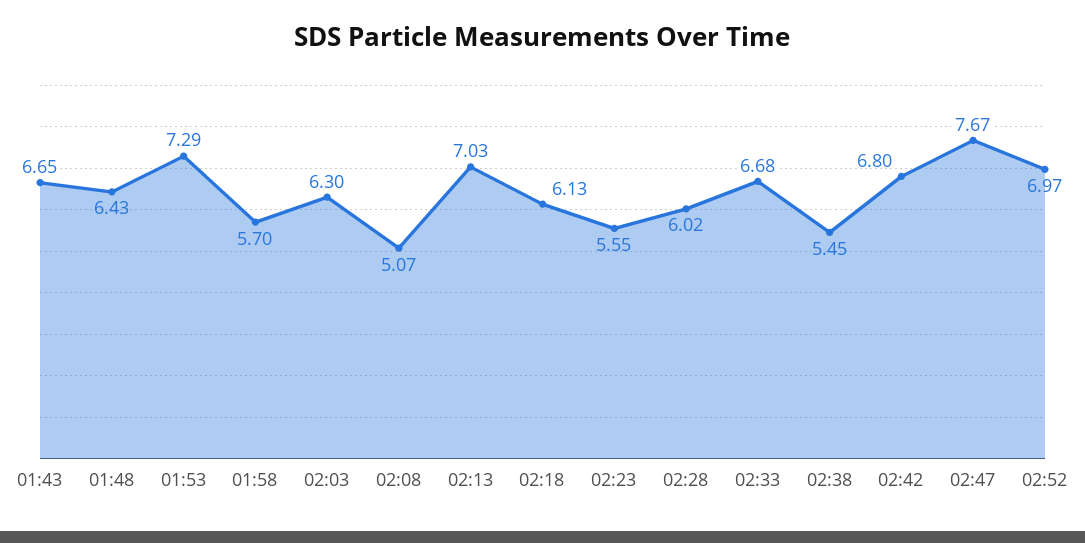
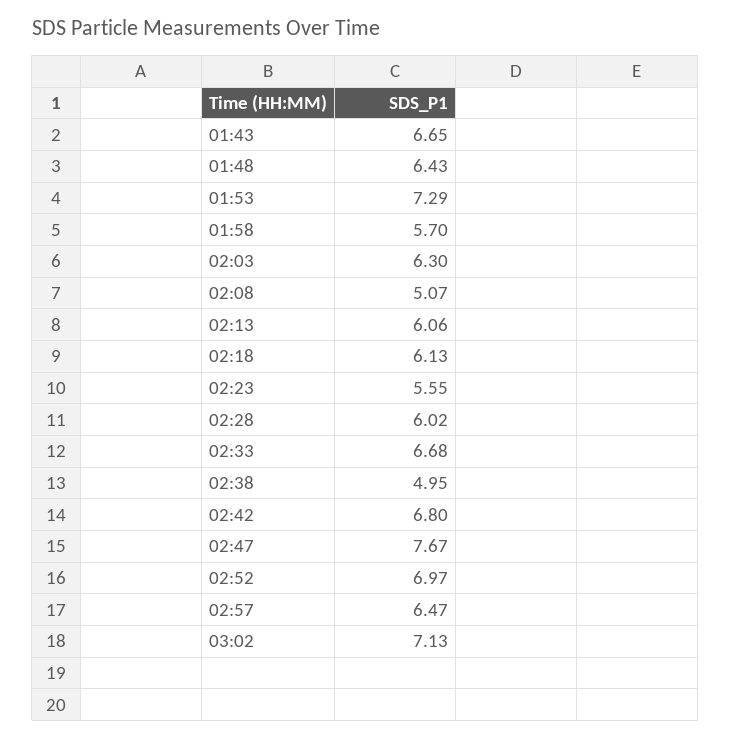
02:13: 7.03 -> 6.06
02:38: 5.45 -> 4.95
02:57: none -> 6.47
03:02: none -> 7.13

